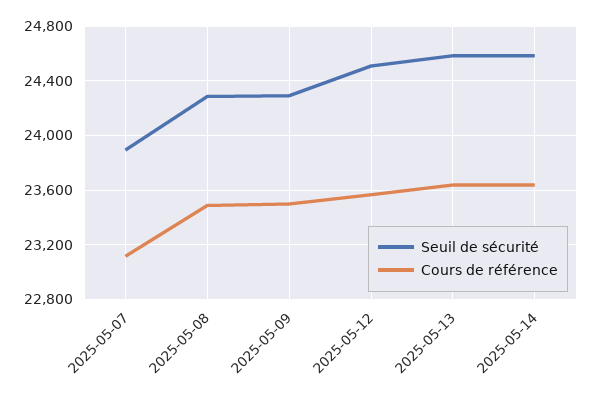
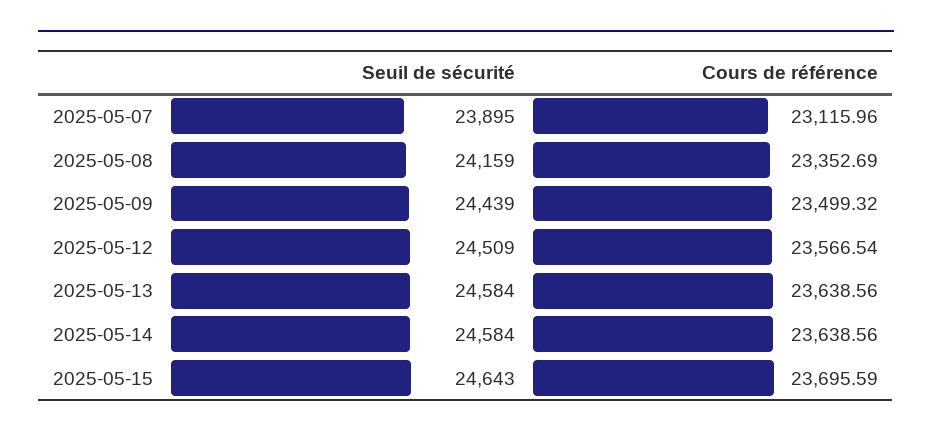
Seuil de sécurité, 2025-05-08: 24300 -> 24159
Cours de référence, 2025-05-08: 23500 -> 23352.69
Seuil de sécurité, 2025-05-09: 24300 -> 24439
Seuil de sécurité, 2025-05-15: none -> 24643
Cours de référence, 2025-05-15: none -> 23695.59

